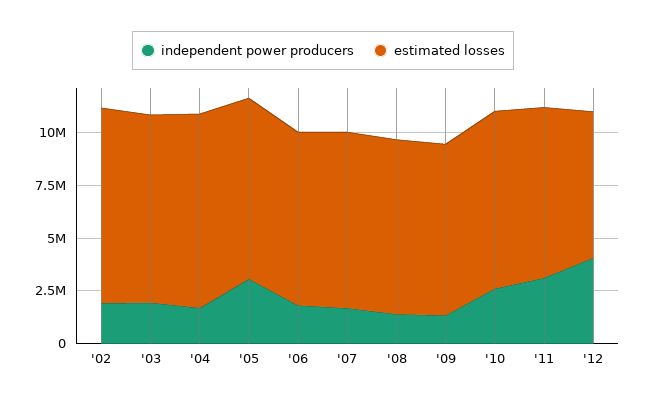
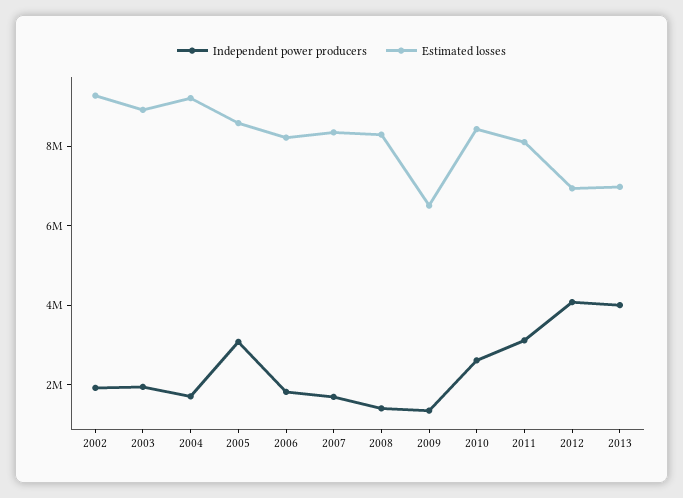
estimated losses, '09: 8000000 -> 6500000
independent power producers, 2013: none -> 4000000
estimated losses, 2013: none -> 7000000

